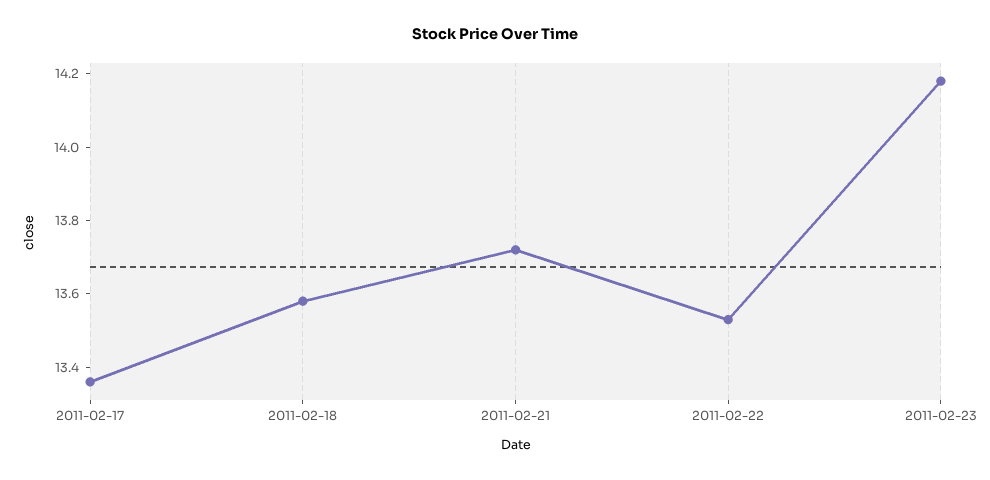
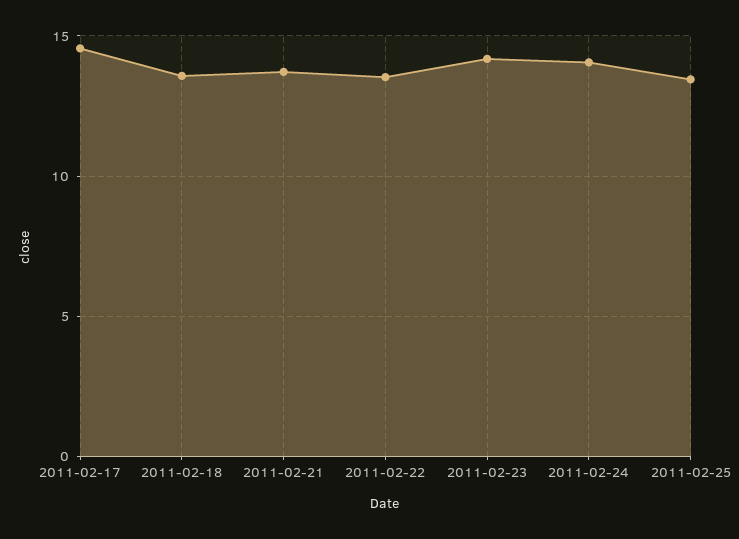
2011-02-17: 13.35 -> 14.5
2011-02-24: none -> 14
2011-02-25: none -> 13.5

